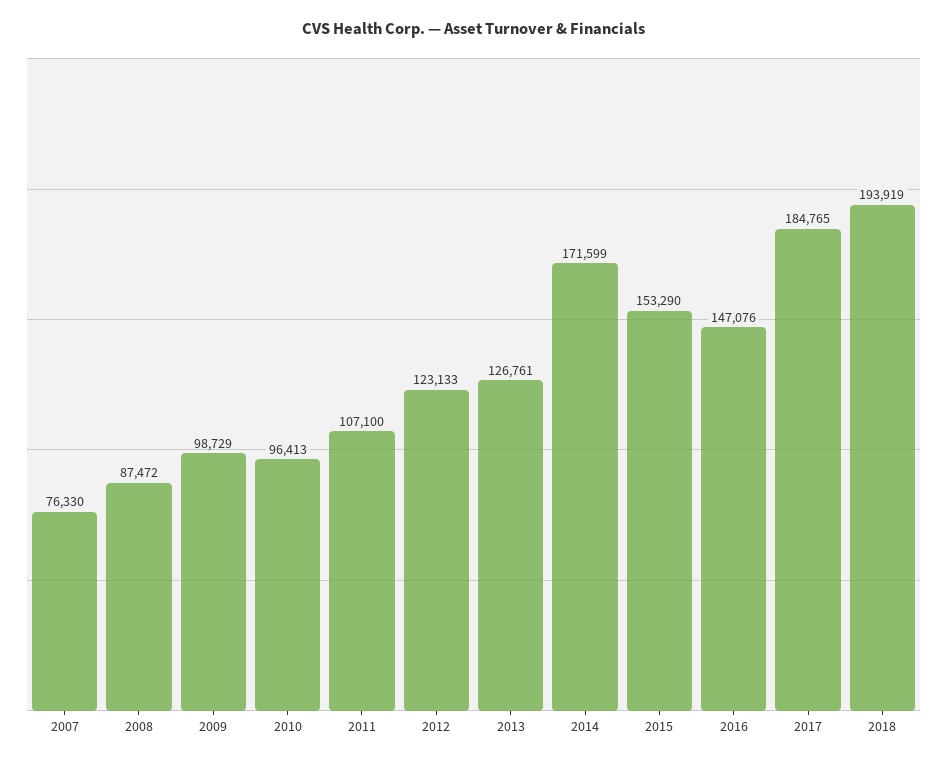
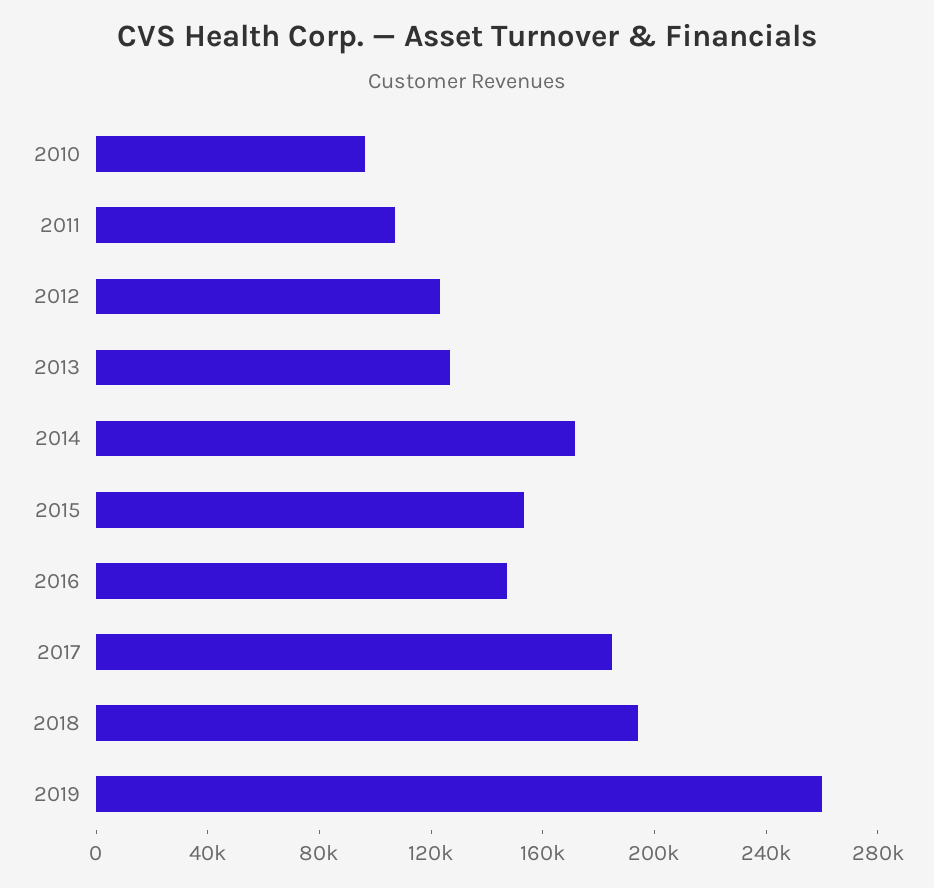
2007: 76330 -> none
2008: 87472 -> none
2009: 98729 -> none
2019: none -> 260000

